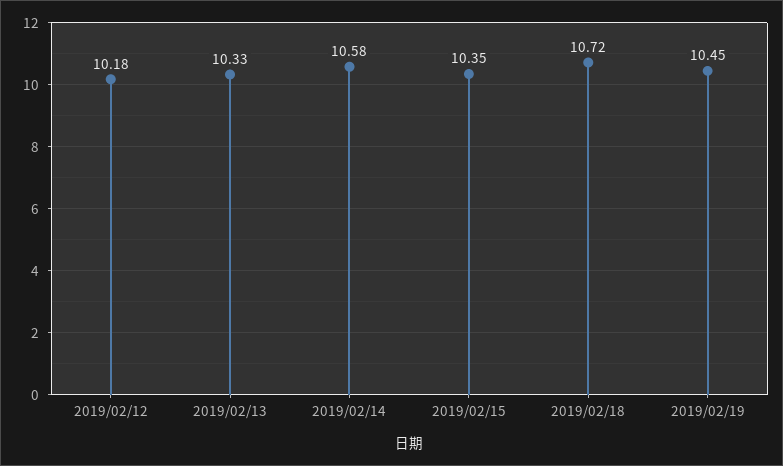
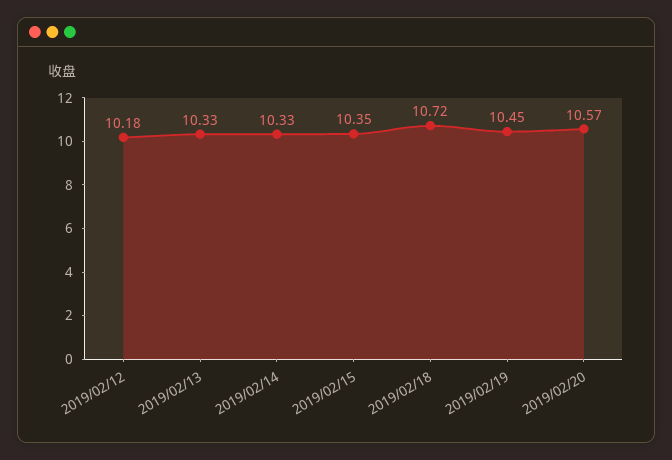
2019/02/14: 10.58 -> 10.33
2019/02/20: none -> 10.57

